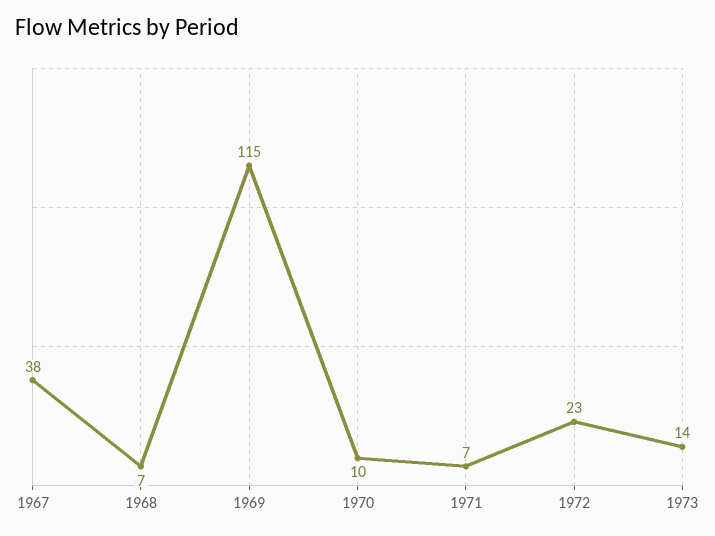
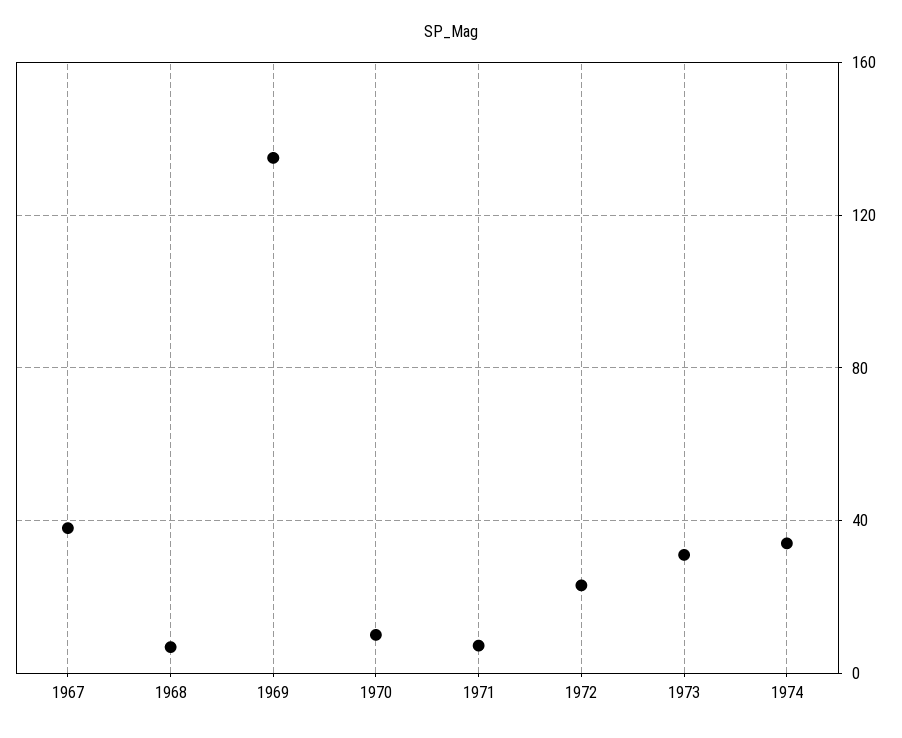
1969: 115 -> 135
1973: 14 -> 30
1974: none -> 35

